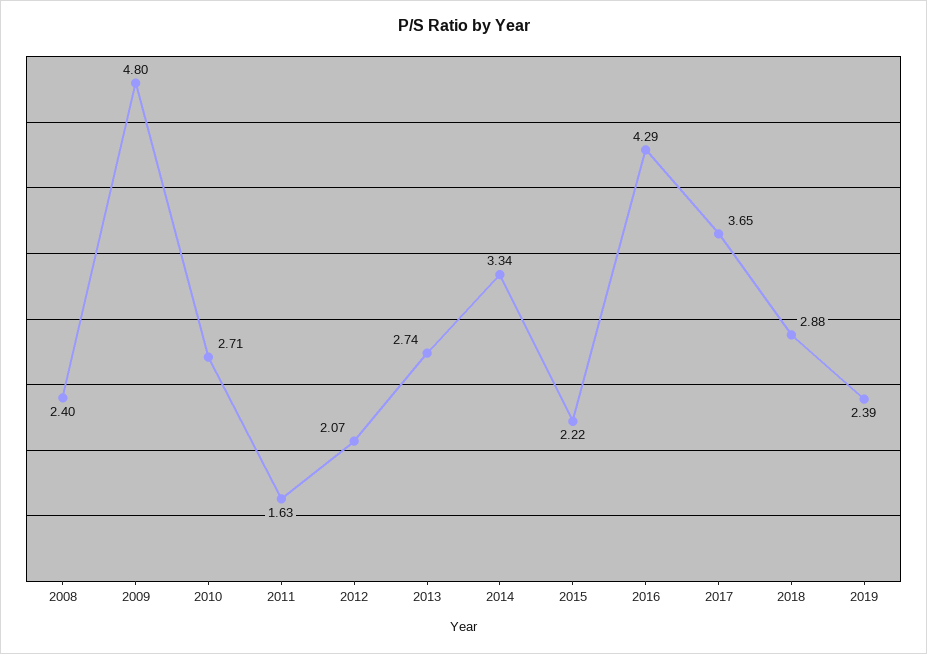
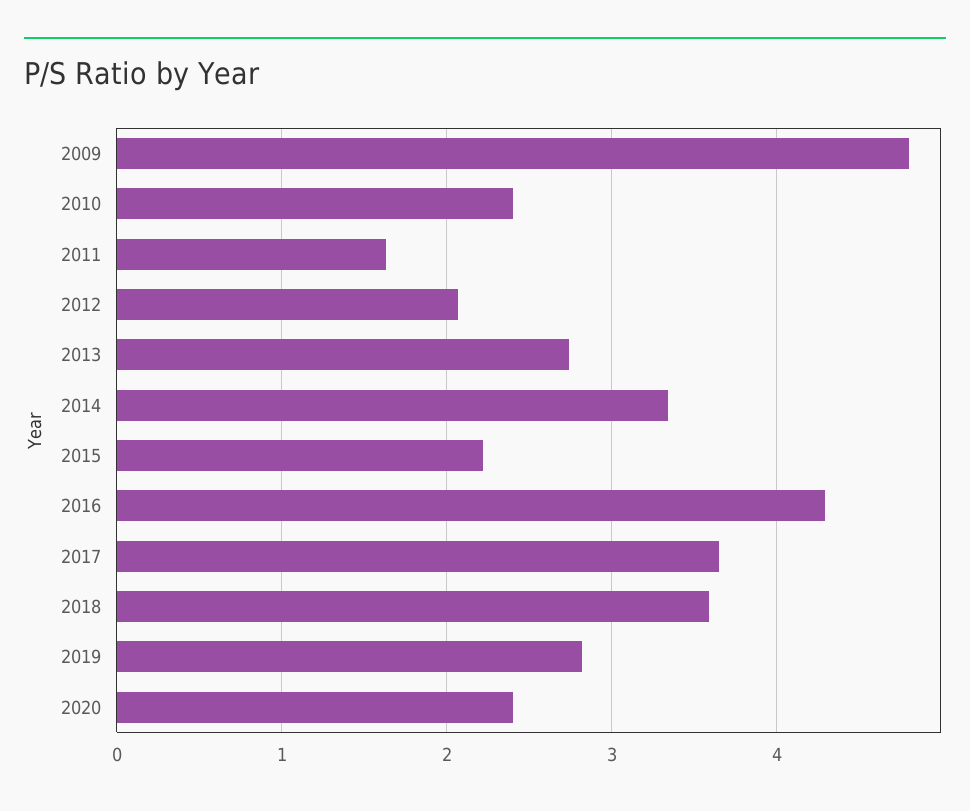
2008: 2.4 -> none
2010: 2.71 -> 2.4
2018: 2.88 -> 3.6
2019: 2.39 -> 2.8
2020: none -> 2.4

